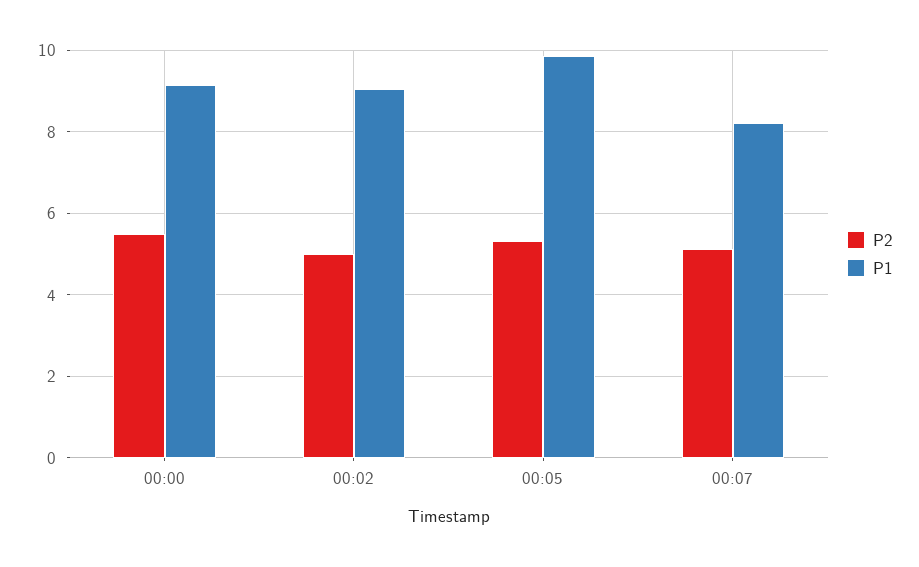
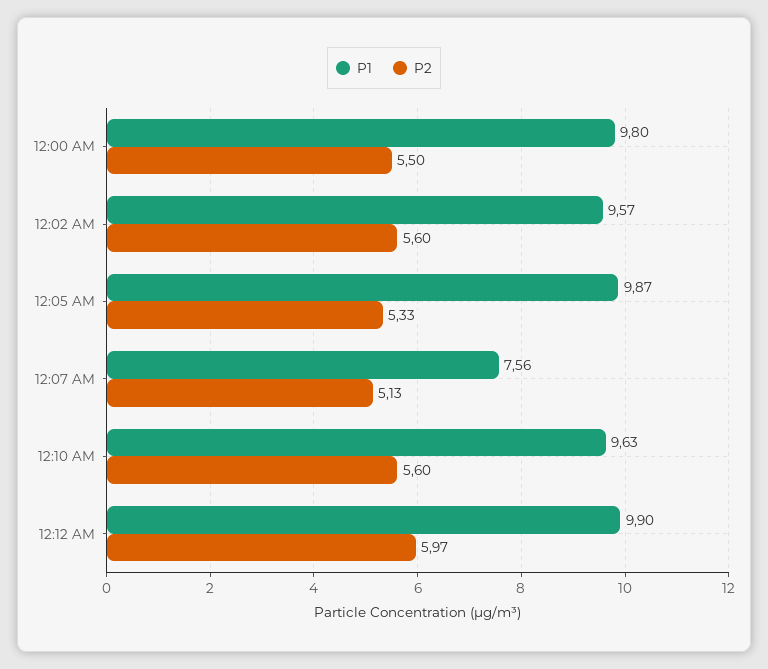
P1, 00:00: 9.2 -> 9.8
P2, 00:02: 5 -> 5.6
P1, 00:02: 9 -> 9.57
P1, 00:07: 8.2 -> 7.56
P1, 12:10 AM: none -> 9.63
P2, 12:10 AM: none -> 5.6
P1, 12:12 AM: none -> 9.9
P2, 12:12 AM: none -> 5.97

